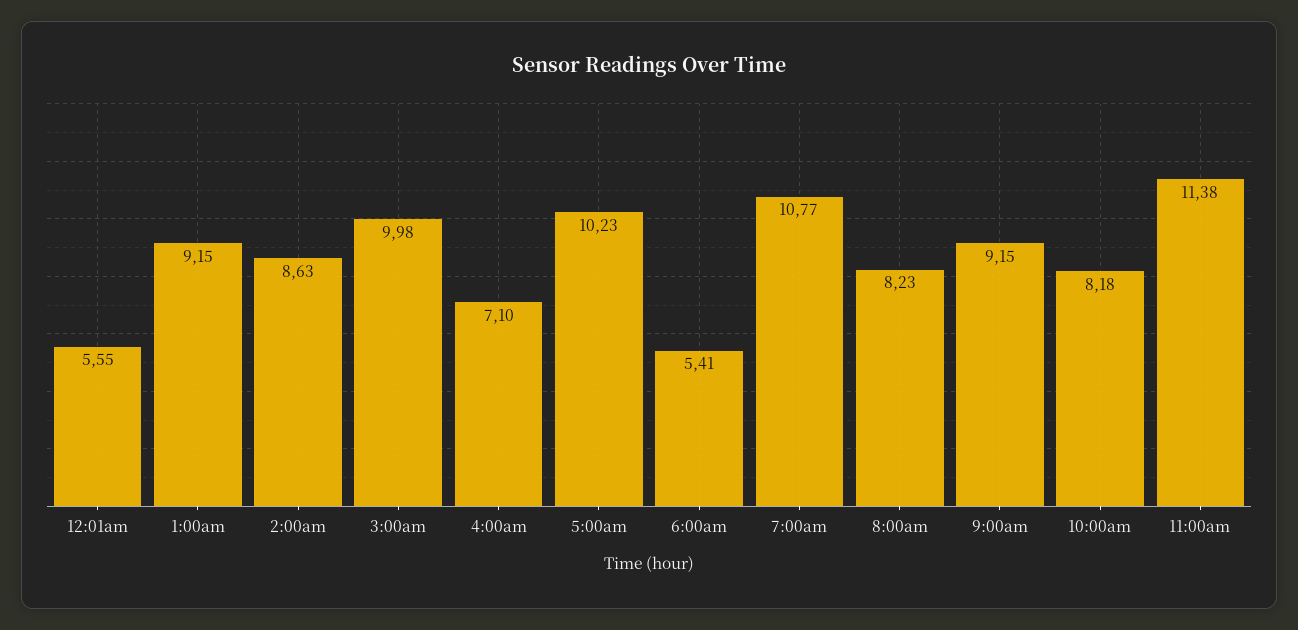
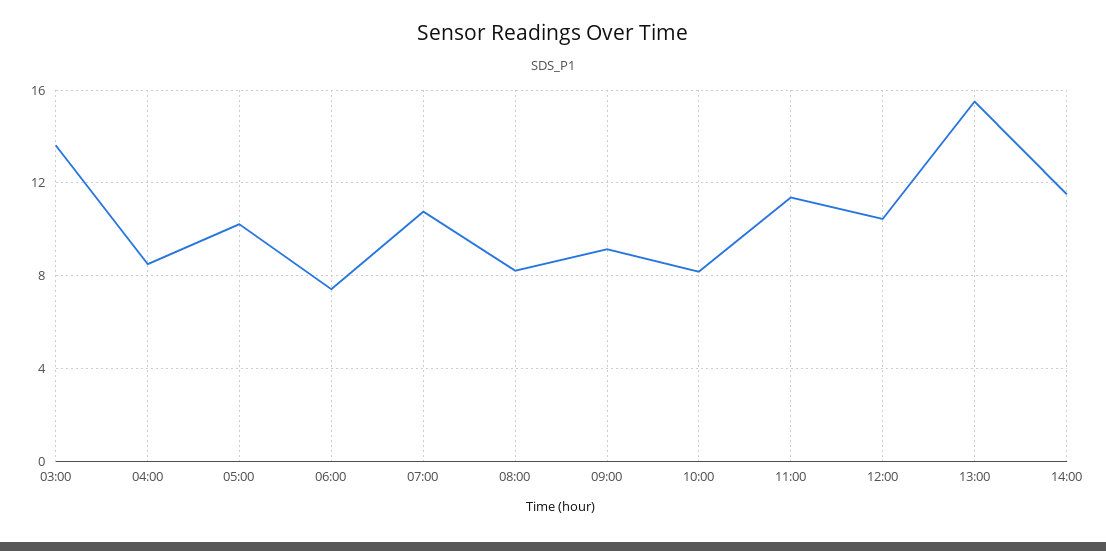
12:01am: 5.55 -> none
1:00am: 9.15 -> none
2:00am: 8.63 -> none
3:00am: 9.98 -> 13.5
4:00am: 7.1 -> 8.5
6:00am: 5.41 -> 7.5
12:00: none -> 10.5
13:00: none -> 15.5
14:00: none -> 11.5

